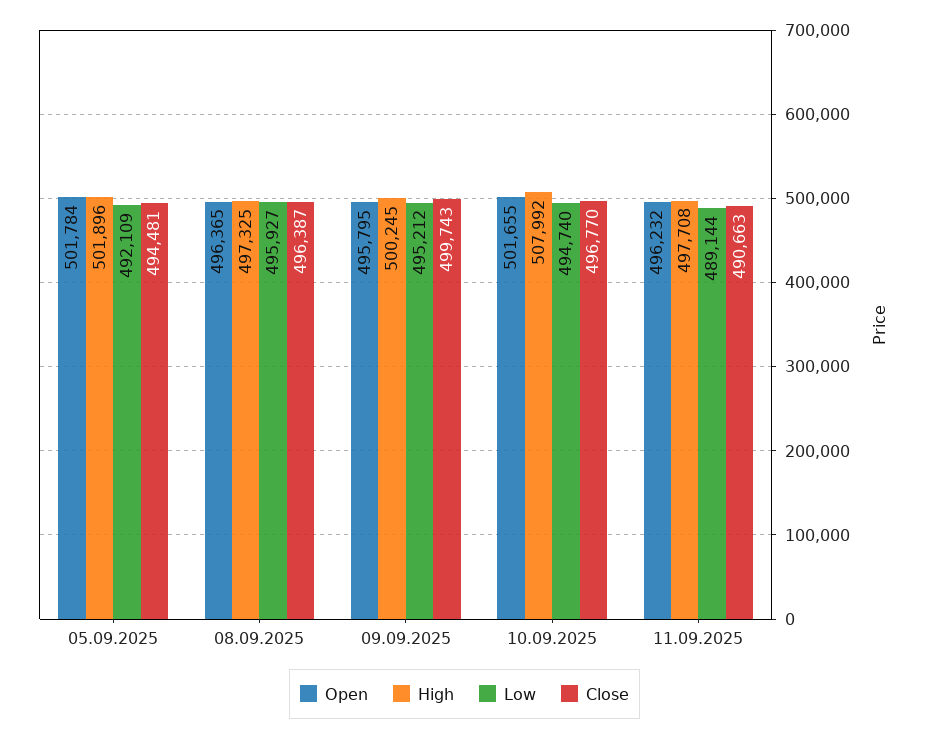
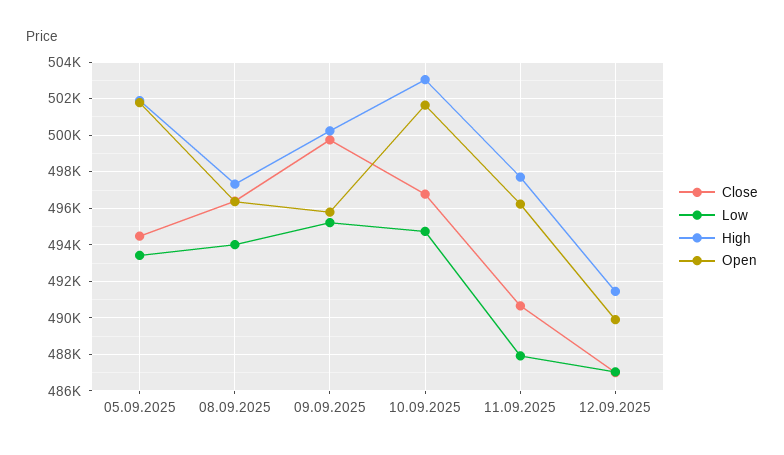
Low, 05.09.2025: 492109 -> 493500
Low, 08.09.2025: 495927 -> 494000
High, 10.09.2025: 507992 -> 503000
Low, 11.09.2025: 489144 -> 488000
Close, 12.09.2025: none -> 487000
Low, 12.09.2025: none -> 487000
High, 12.09.2025: none -> 491500
Open, 12.09.2025: none -> 490000

